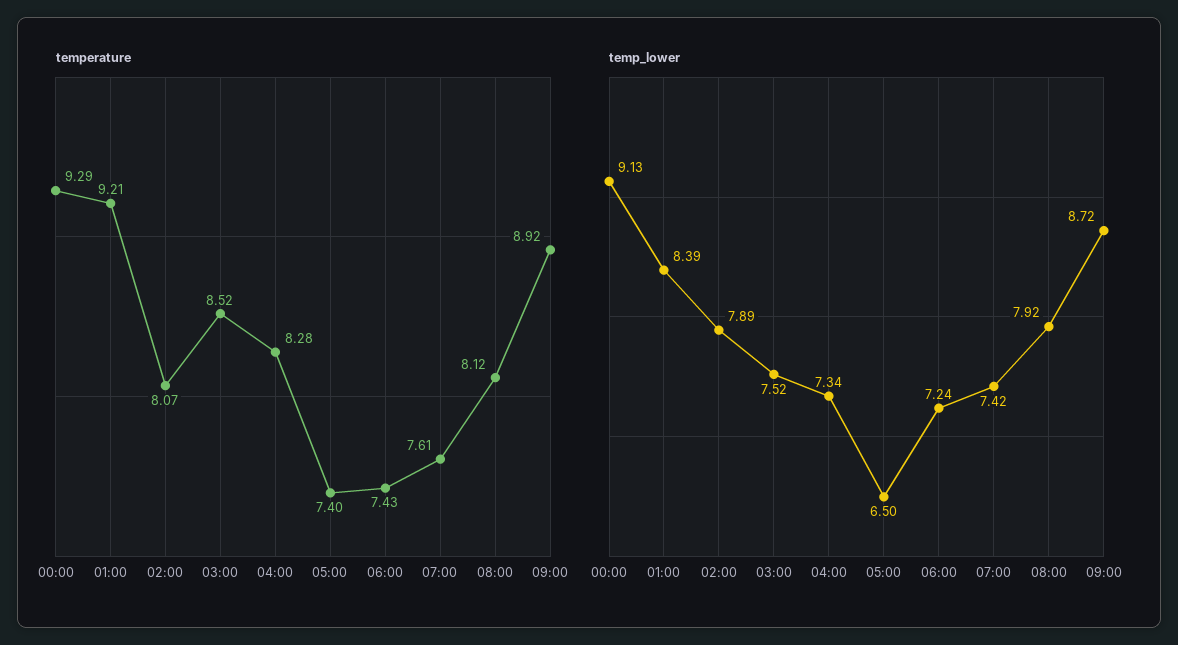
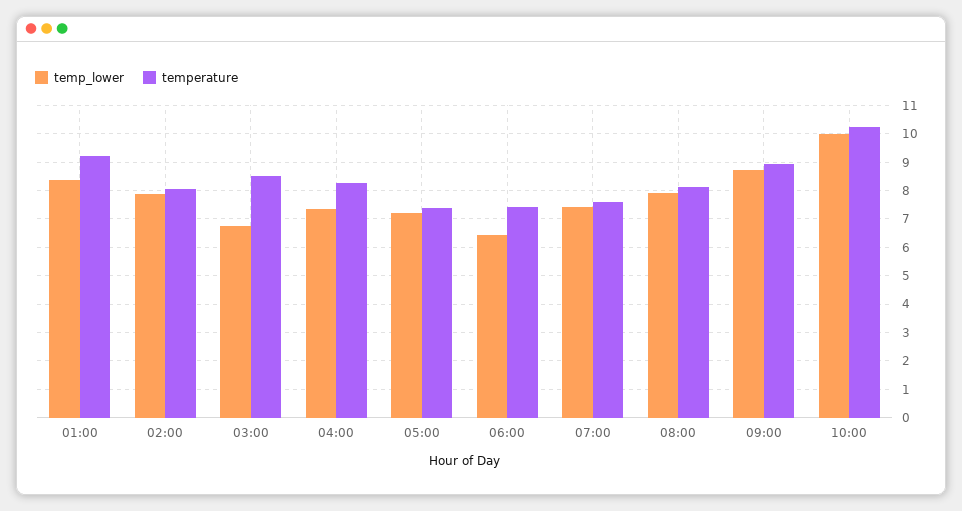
temperature, 00:00: 9.29 -> none
temp_lower, 00:00: 9.13 -> none
temp_lower, 03:00: 7.52 -> 6.75
temp_lower, 05:00: 6.5 -> 7.25
temp_lower, 06:00: 7.24 -> 6.5
temp_lower, 10:00: none -> 10
temperature, 10:00: none -> 10.25

